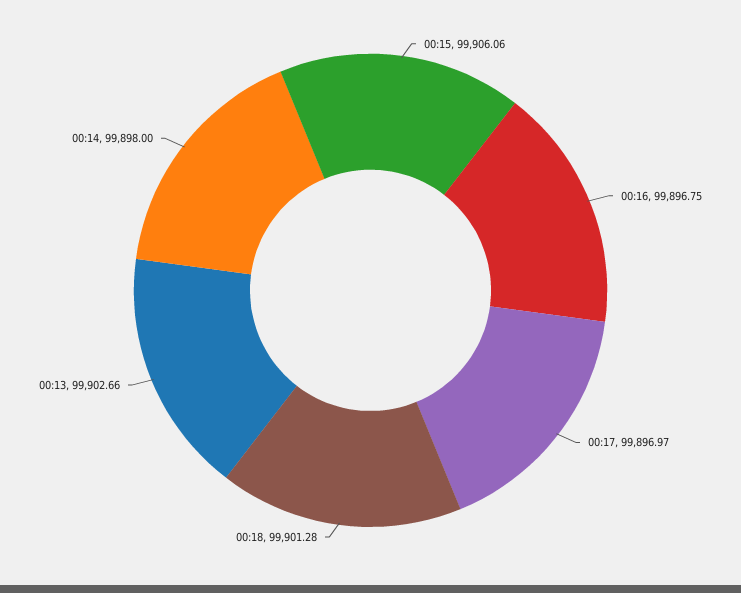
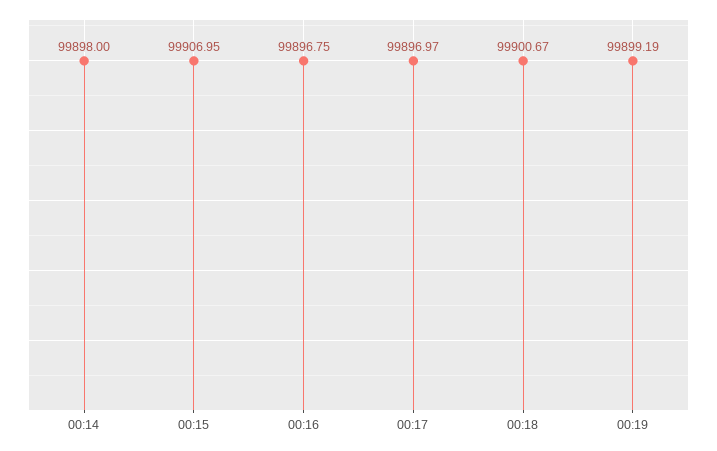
00:15: 99906.06 -> 99906.95
00:18: 99901.28 -> 99900.67
00:13: 99902.66 -> none
00:19: none -> 99899.19

